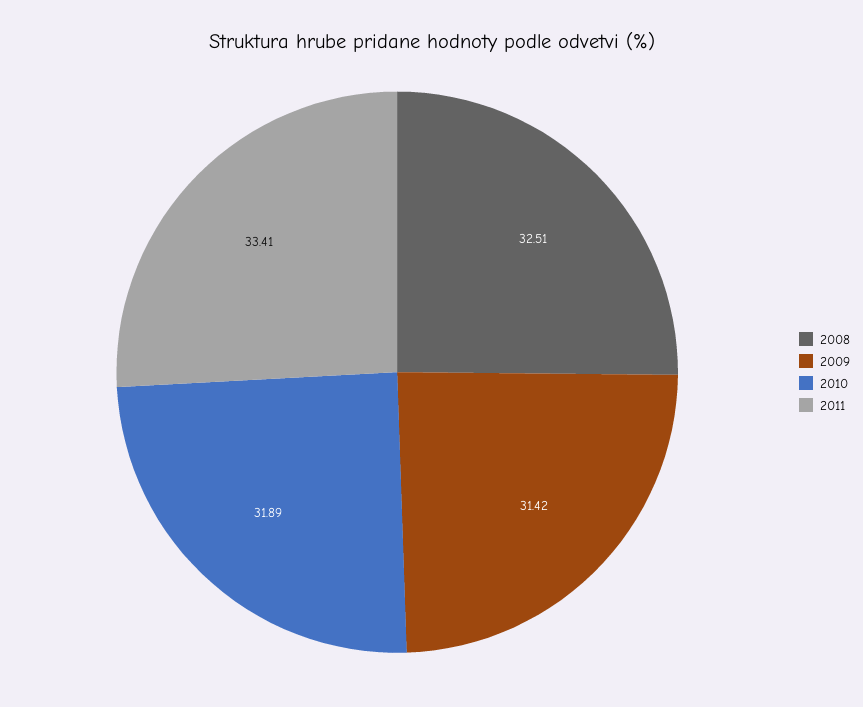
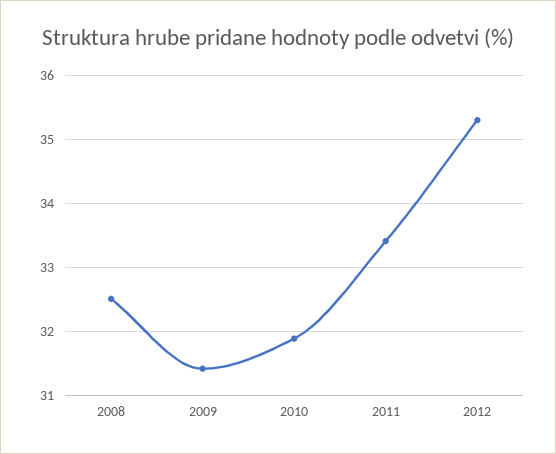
2012: none -> 35.3

